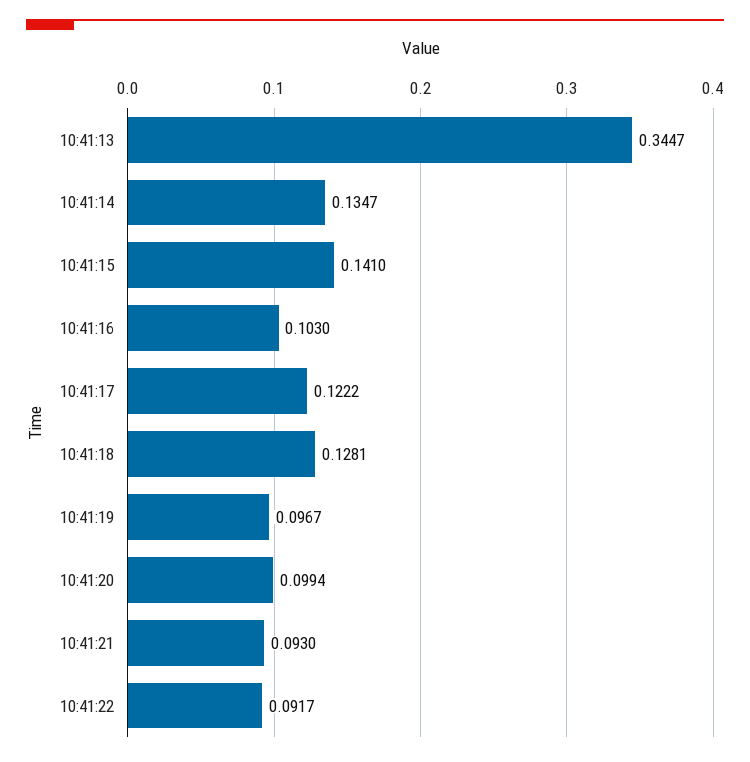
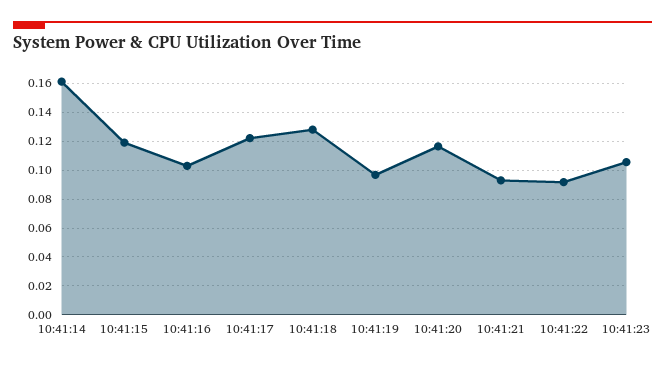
10:41:13: 0.3447 -> none
10:41:14: 0.1347 -> 0.16
10:41:15: 0.141 -> 0.12
10:41:20: 0.0994 -> 0.115
10:41:23: none -> 0.105

